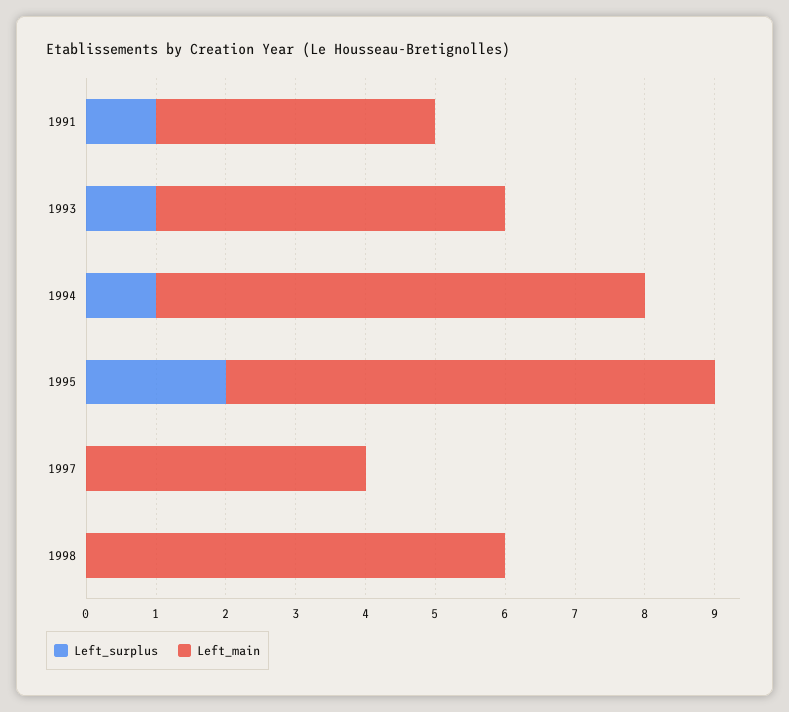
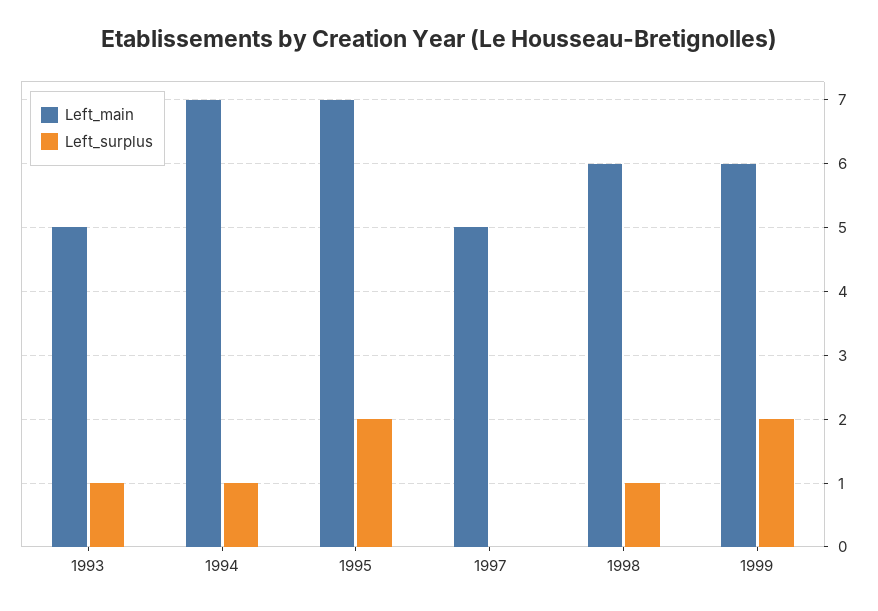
Left_surplus, 1991: 1 -> none
Left_main, 1991: 4 -> none
Left_main, 1997: 4 -> 5
Left_surplus, 1998: 0 -> 1
Left_main, 1999: none -> 6
Left_surplus, 1999: none -> 2

